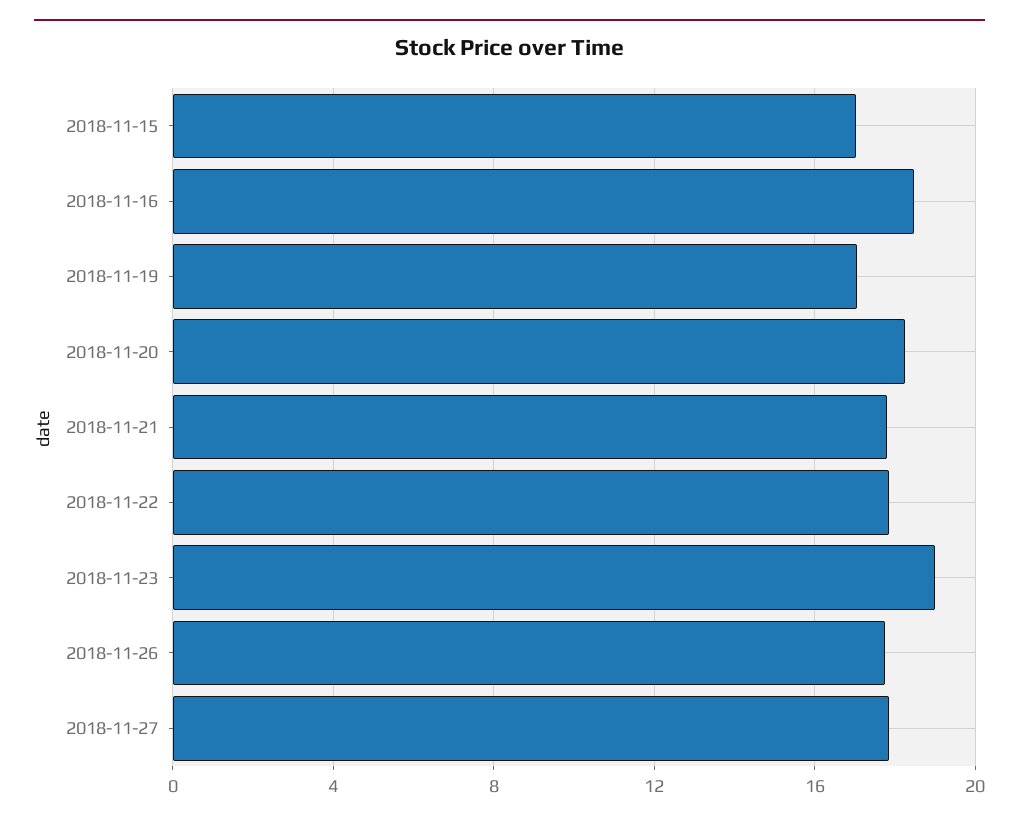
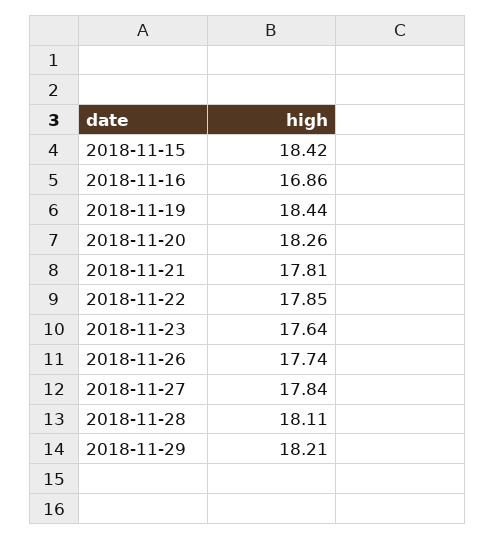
2018-11-15: 17 -> 18.42
2018-11-16: 18.5 -> 16.86
2018-11-19: 17 -> 18.44
2018-11-23: 19 -> 17.64
2018-11-28: none -> 18.11
2018-11-29: none -> 18.21

